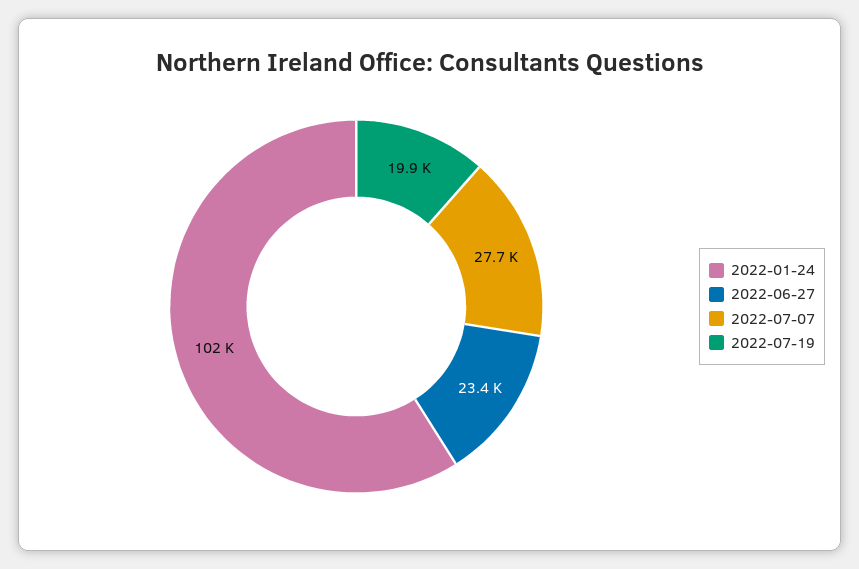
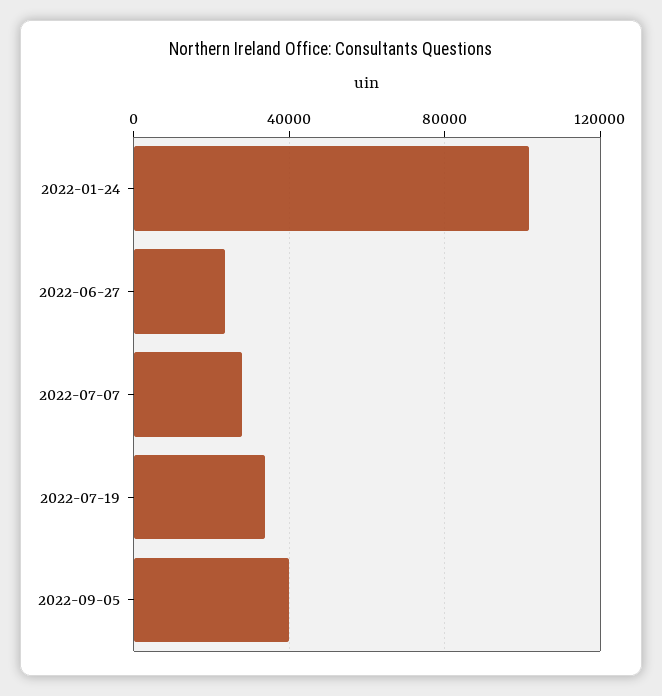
2022-07-19: 19900 -> 35000
2022-09-05: none -> 40000

